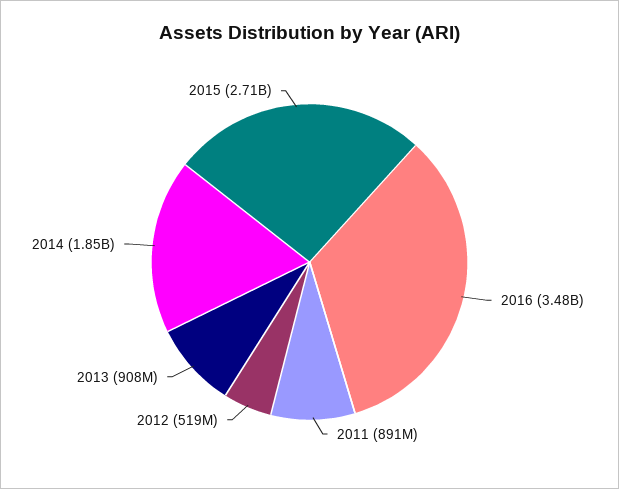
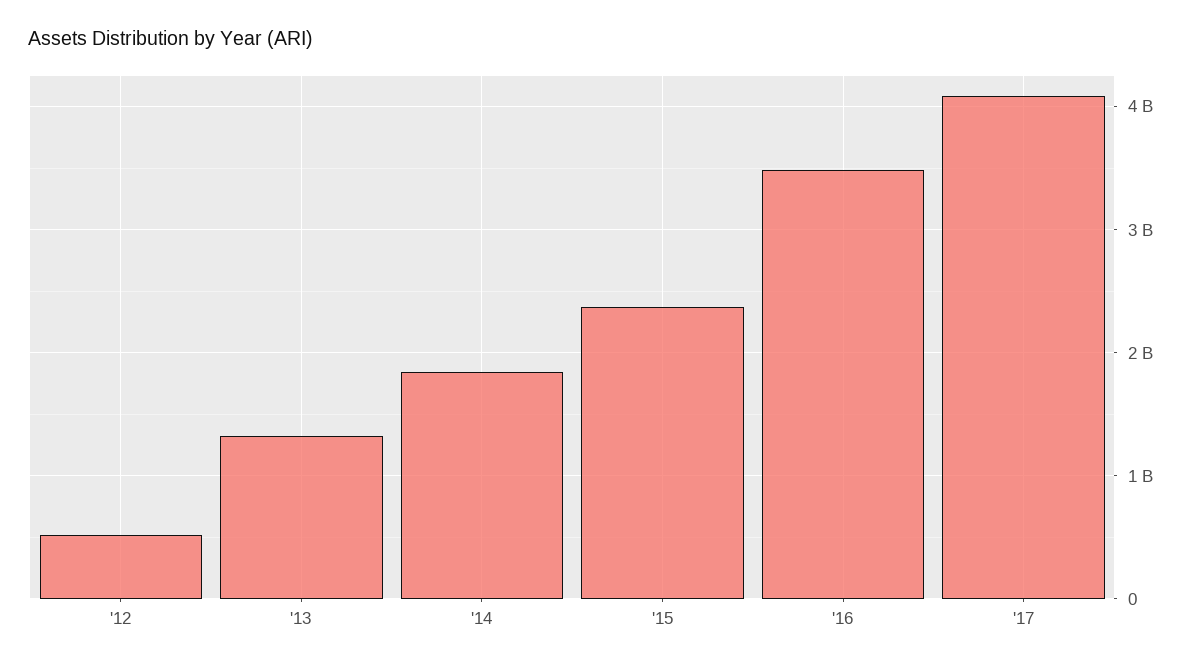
2011: 891000000 -> none
2013: 908000000 -> 1300000000
2015: 2710000000 -> 2400000000
'17: none -> 4100000000

